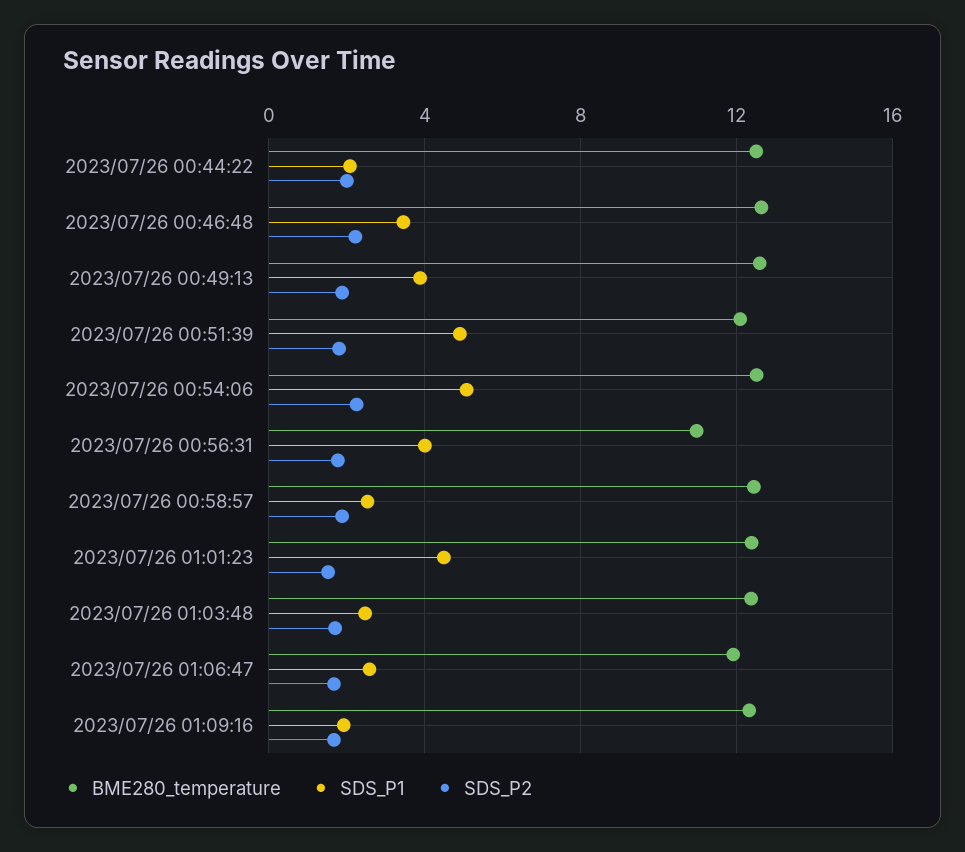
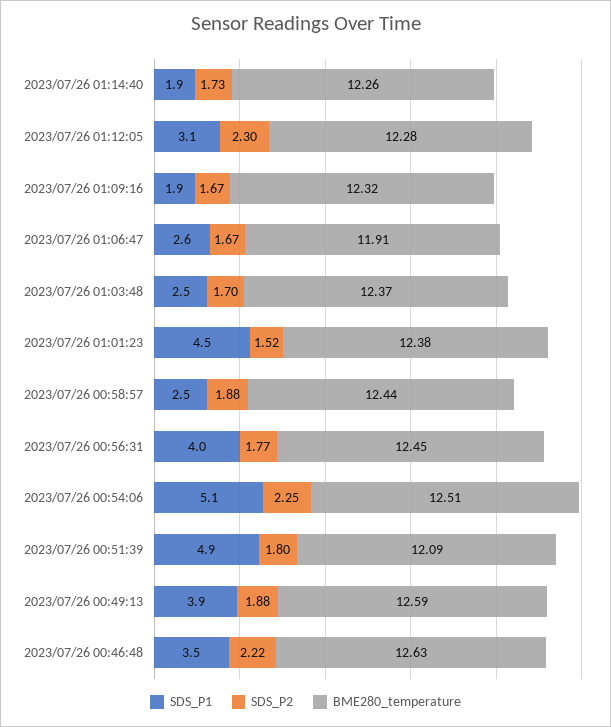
BME280_temperature, 2023/07/26 00:44:22: 12.5 -> none
SDS_P1, 2023/07/26 00:44:22: 2 -> none
SDS_P2, 2023/07/26 00:44:22: 2 -> none
BME280_temperature, 2023/07/26 00:56:31: 11 -> 12.45
SDS_P1, 2023/07/26 01:14:40: none -> 1.9
SDS_P2, 2023/07/26 01:14:40: none -> 1.73
BME280_temperature, 2023/07/26 01:14:40: none -> 12.26
SDS_P1, 2023/07/26 01:12:05: none -> 3.1
SDS_P2, 2023/07/26 01:12:05: none -> 2.3
BME280_temperature, 2023/07/26 01:12:05: none -> 12.28

